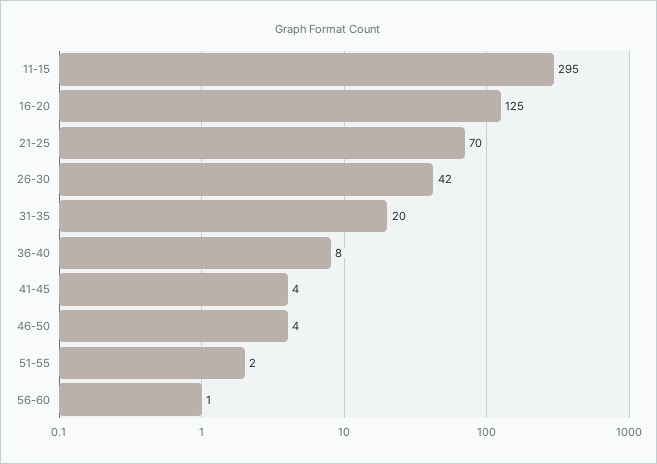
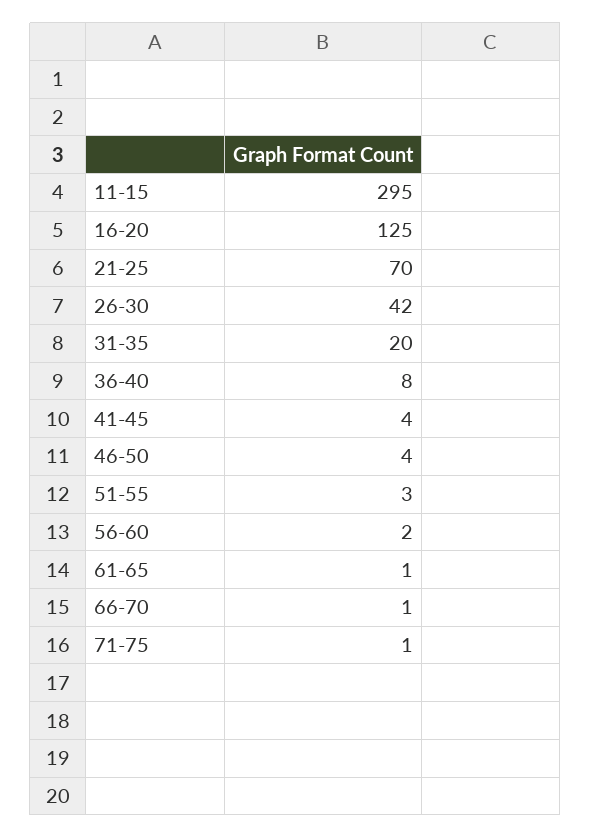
51-55: 2 -> 3
56-60: 1 -> 2
61-65: none -> 1
66-70: none -> 1
71-75: none -> 1

